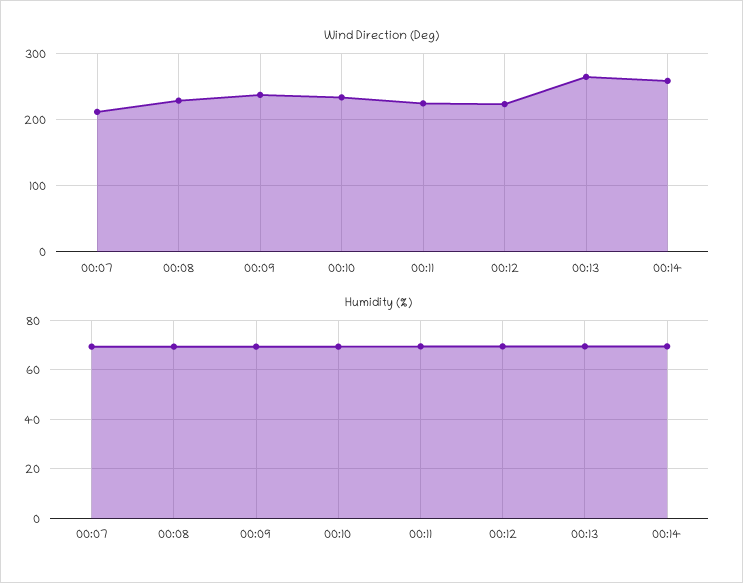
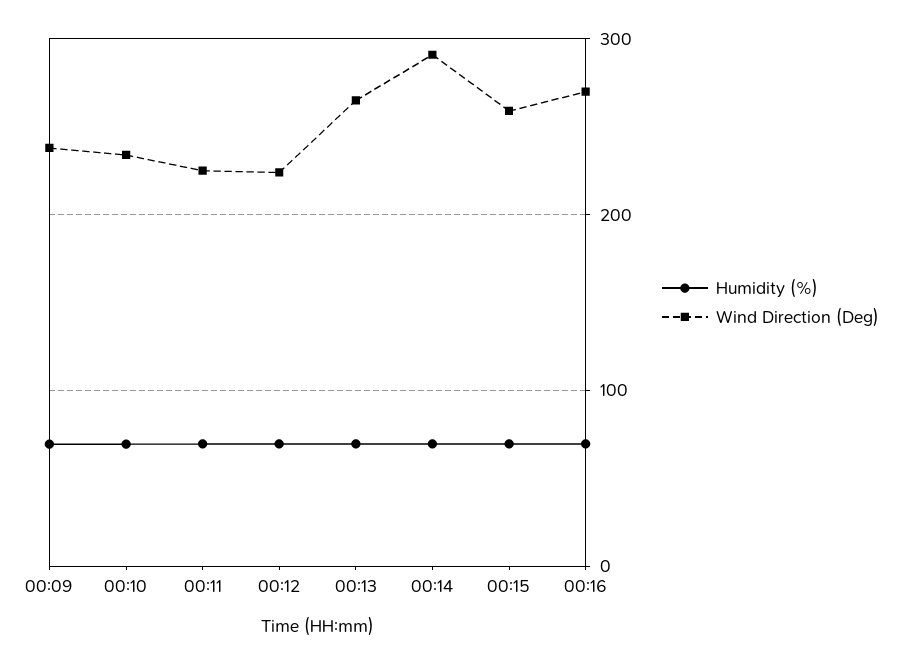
Wind Direction (Deg), 00:07: 210 -> none
Wind Direction (Deg), 00:08: 230 -> none
Wind Direction (Deg), 00:14: 260 -> 290
Humidity (%), 00:07: 70 -> none
Humidity (%), 00:08: 70 -> none
Humidity (%), 00:15: none -> 70
Wind Direction (Deg), 00:15: none -> 260
Humidity (%), 00:16: none -> 70
Wind Direction (Deg), 00:16: none -> 270

